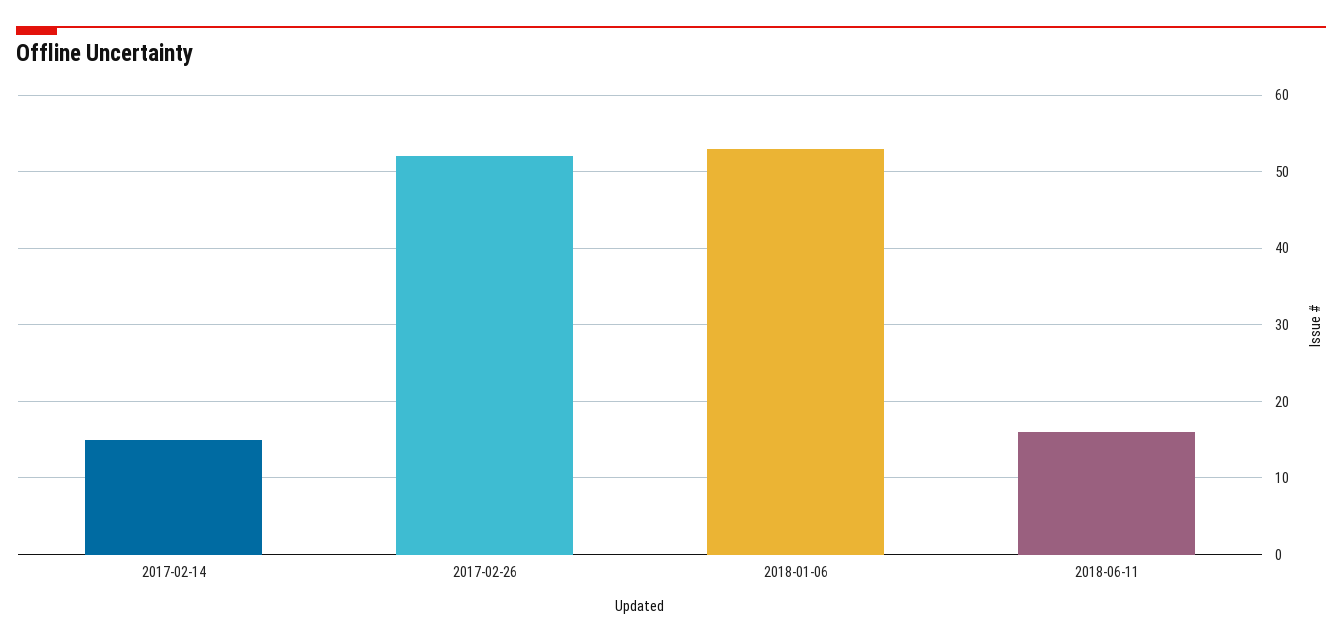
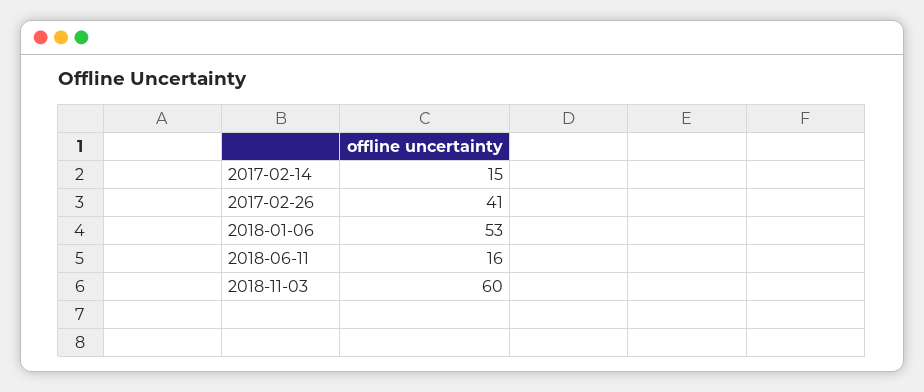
2017-02-26: 52 -> 41
2018-11-03: none -> 60

